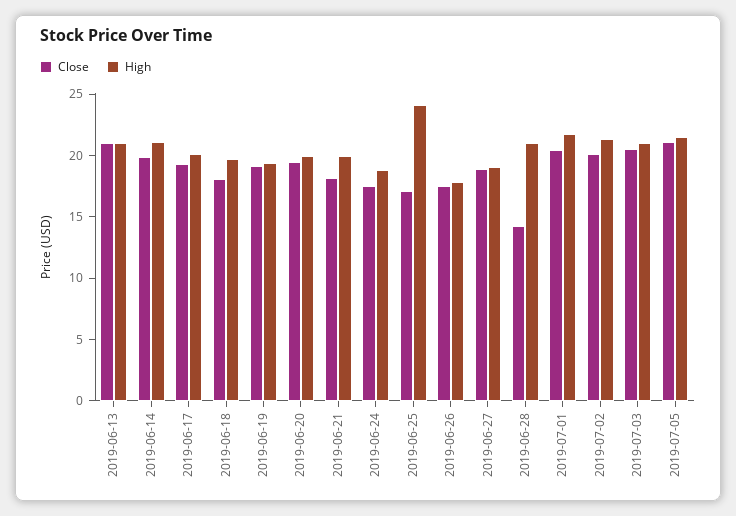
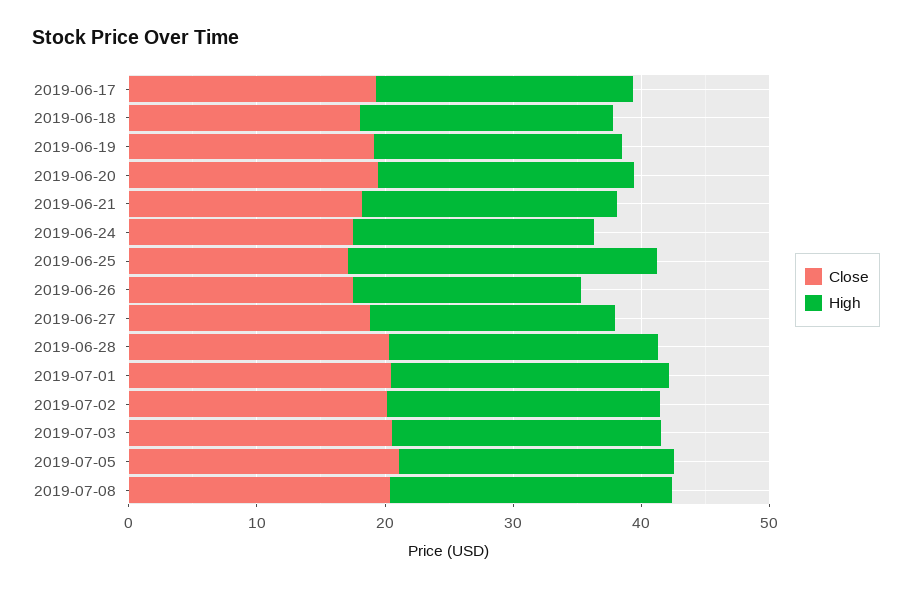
Close, 2019-06-13: 21 -> none
High, 2019-06-13: 21 -> none
Close, 2019-06-14: 20 -> none
High, 2019-06-14: 21 -> none
Close, 2019-06-28: 14 -> 20
Close, 2019-07-08: none -> 20
High, 2019-07-08: none -> 22

